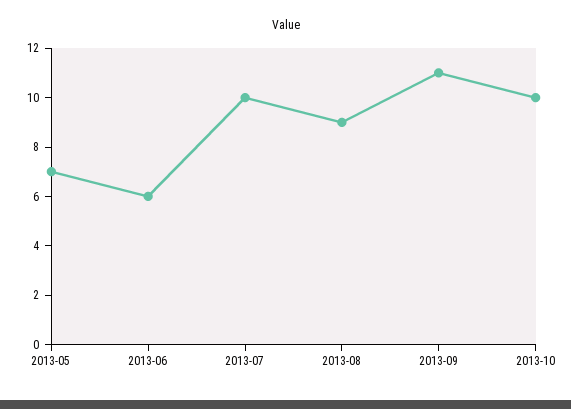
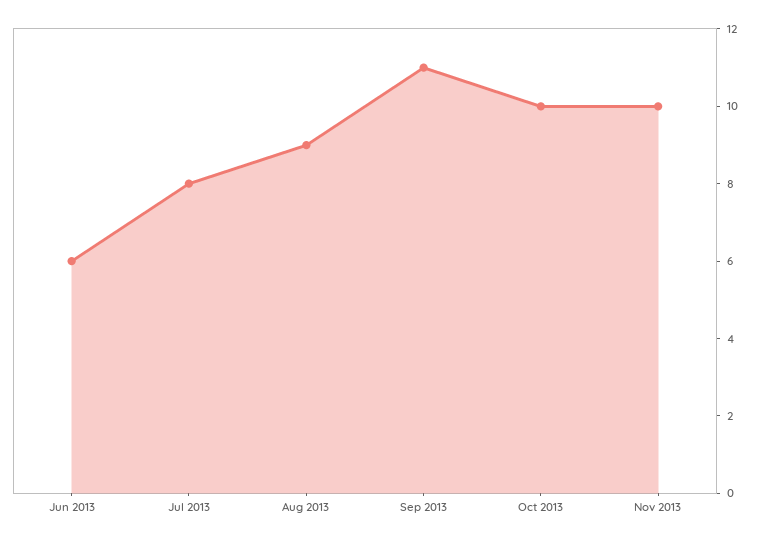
2013-05: 7 -> none
2013-07: 10 -> 8
Nov 2013: none -> 10

